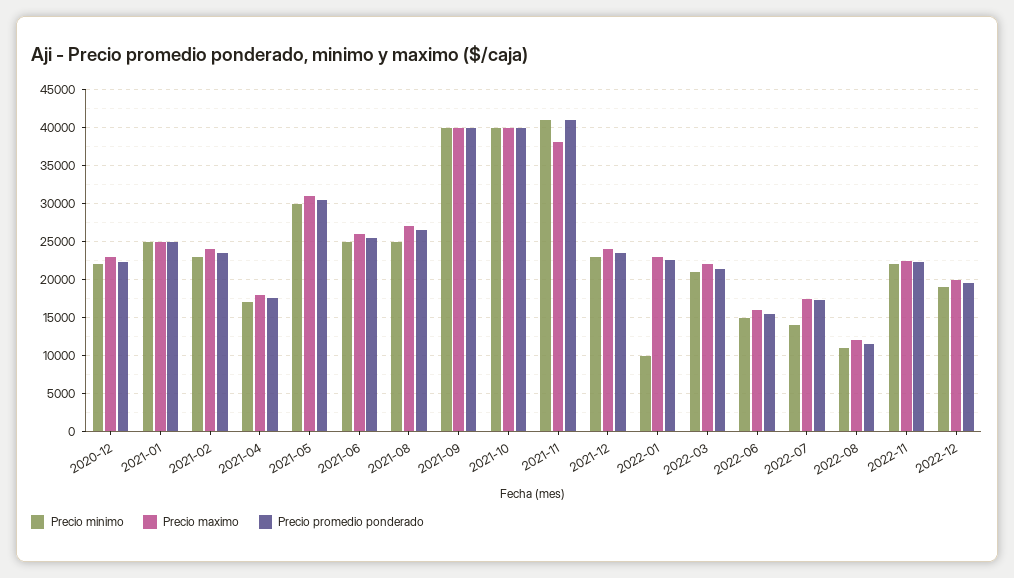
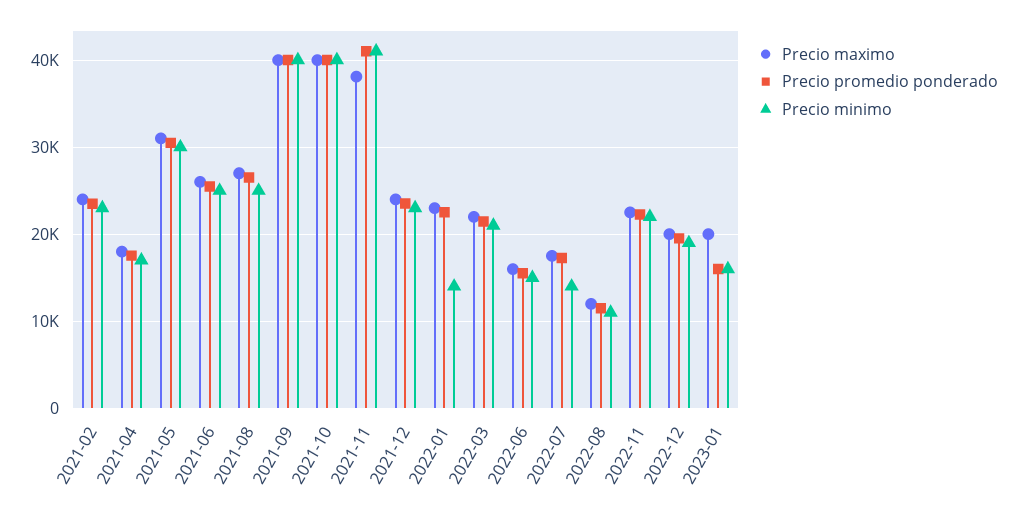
Precio minimo, 2020-12: 22000 -> none
Precio maximo, 2020-12: 23000 -> none
Precio promedio ponderado, 2020-12: 22000 -> none
Precio minimo, 2021-01: 25000 -> none
Precio maximo, 2021-01: 25000 -> none
Precio promedio ponderado, 2021-01: 25000 -> none
Precio minimo, 2022-01: 10000 -> 14000
Precio maximo, 2023-01: none -> 20000
Precio promedio ponderado, 2023-01: none -> 16000
Precio minimo, 2023-01: none -> 16000

